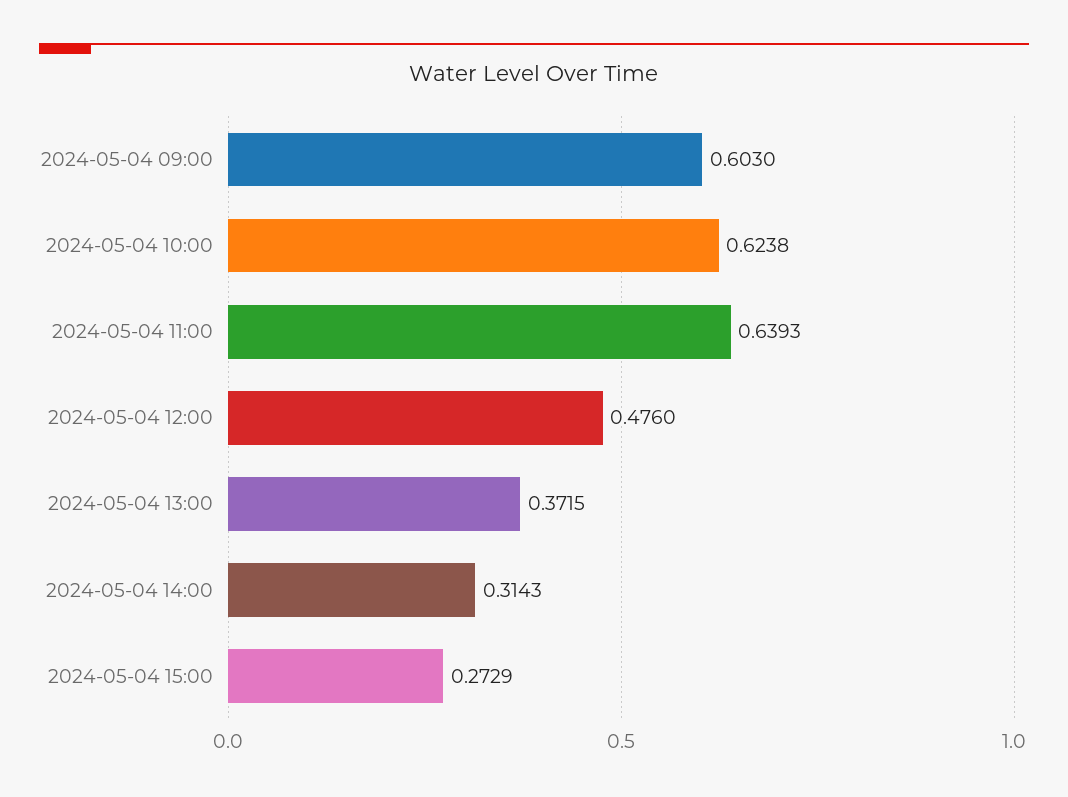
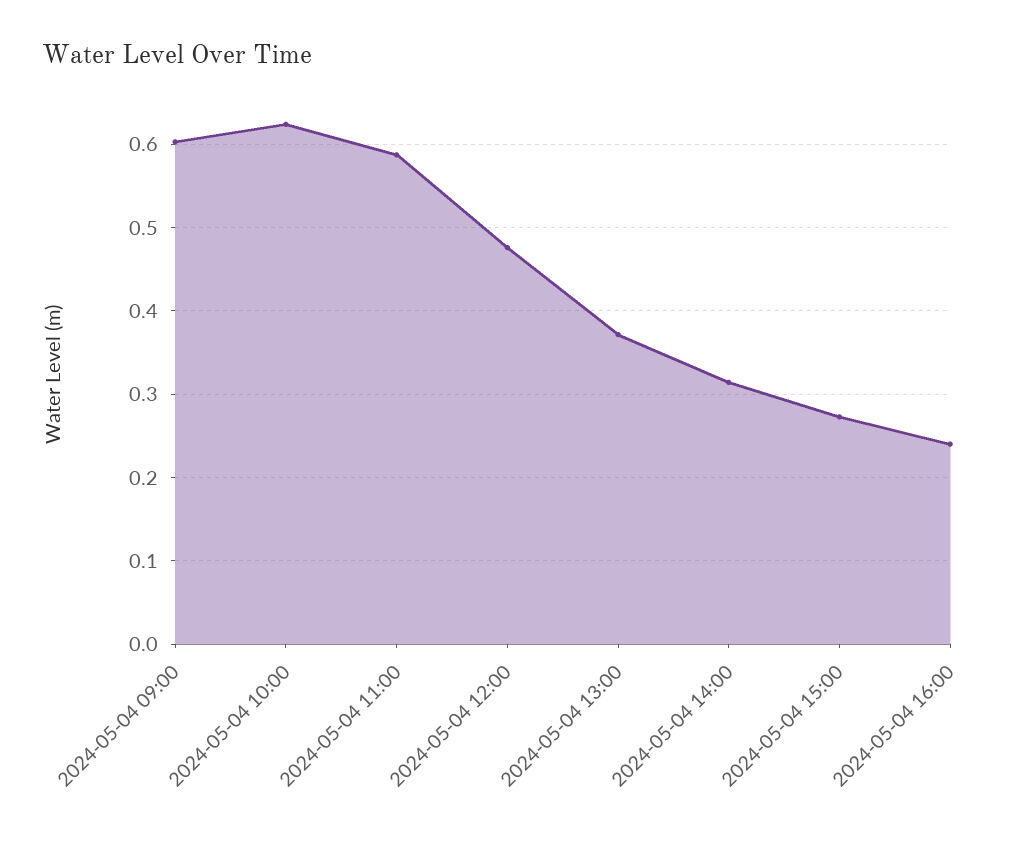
2024-05-04 11:00: 0.6393 -> 0.59
2024-05-04 16:00: none -> 0.24

